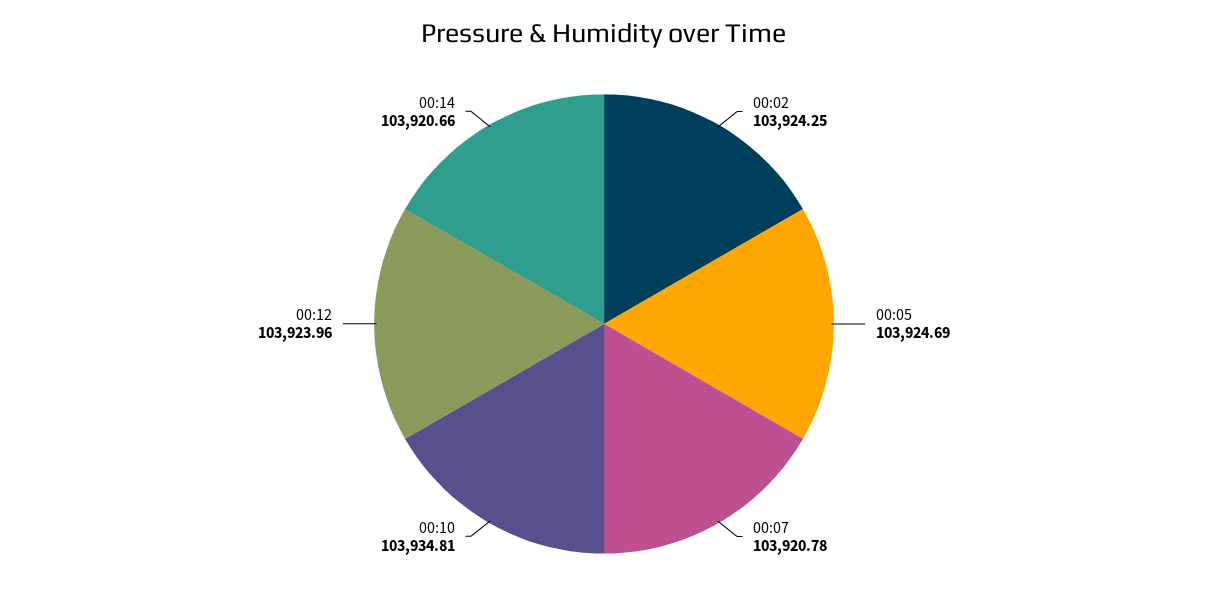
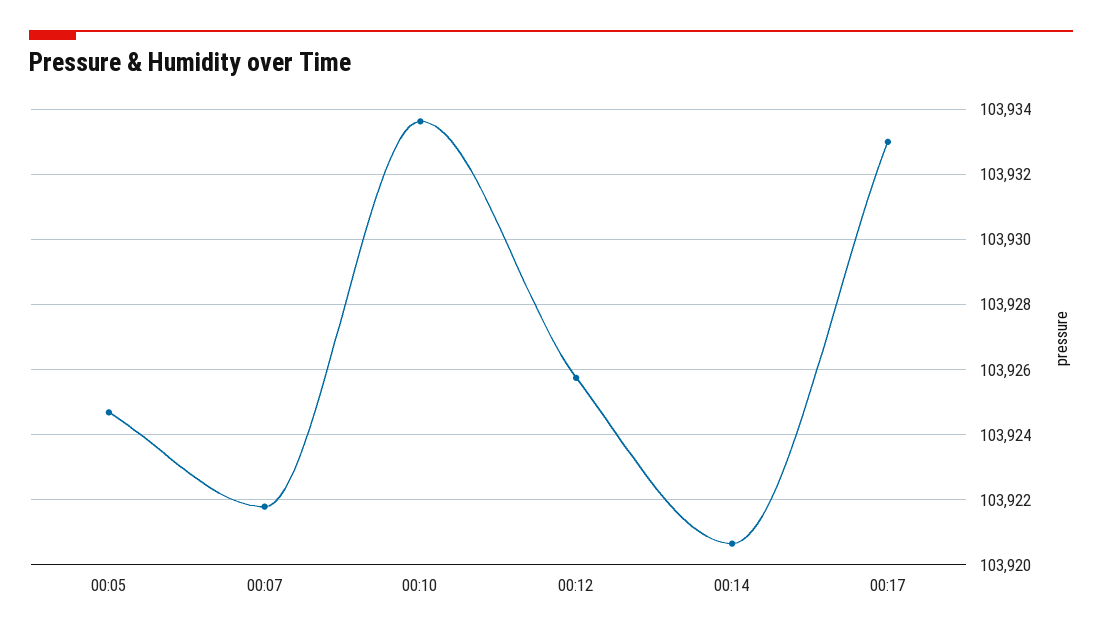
00:02: 103924.25 -> none
00:07: 103920.78 -> 103921.8
00:10: 103934.81 -> 103933.6
00:12: 103923.96 -> 103925.8
00:17: none -> 103933

